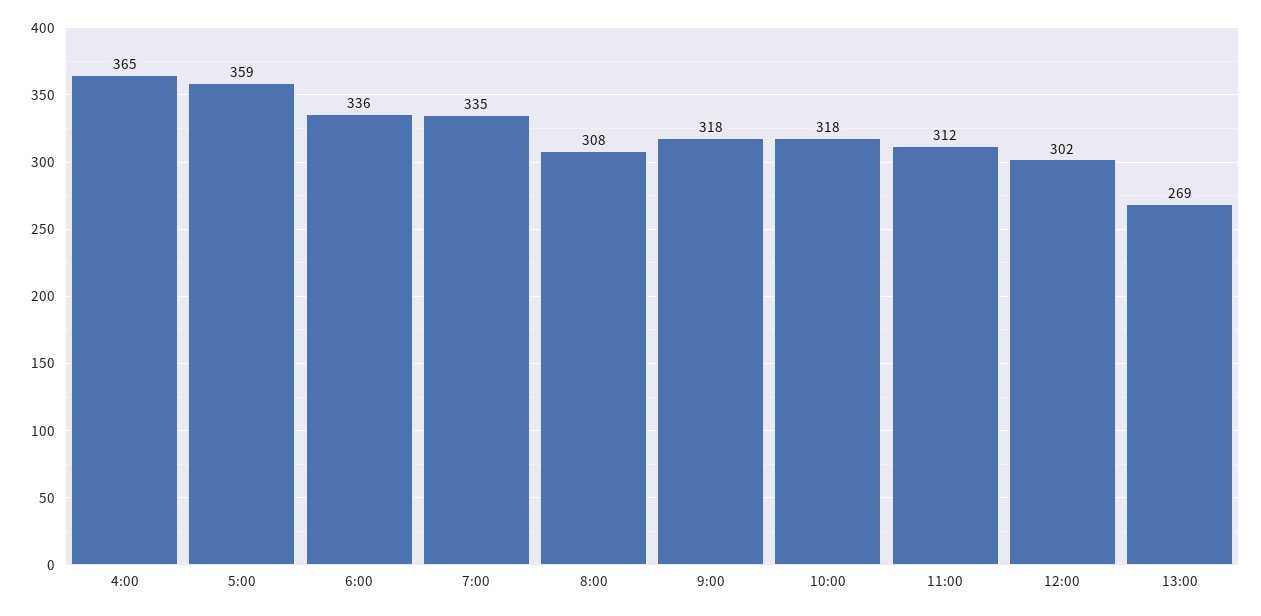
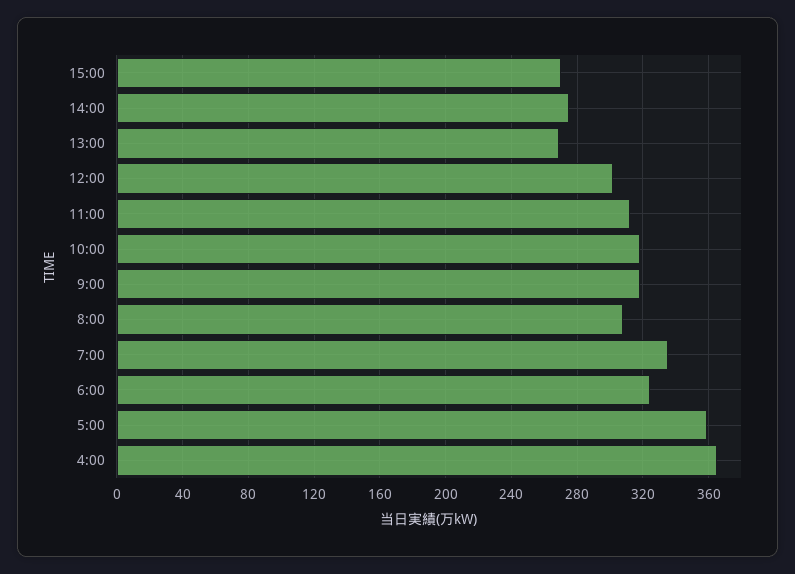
6:00: 336 -> 325
15:00: none -> 270
14:00: none -> 275

